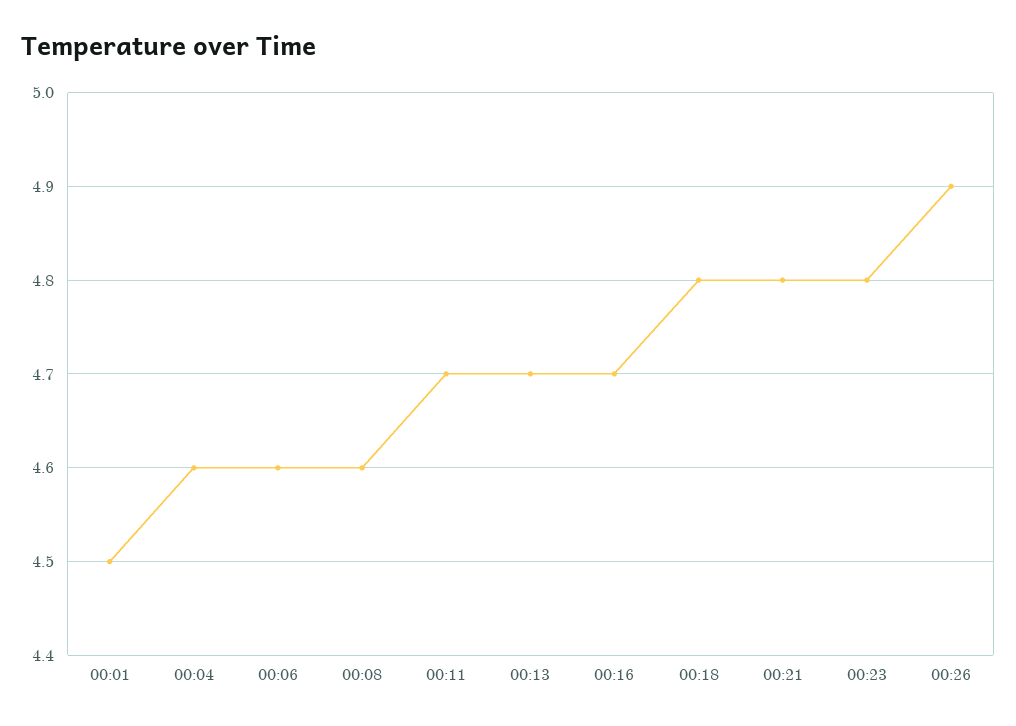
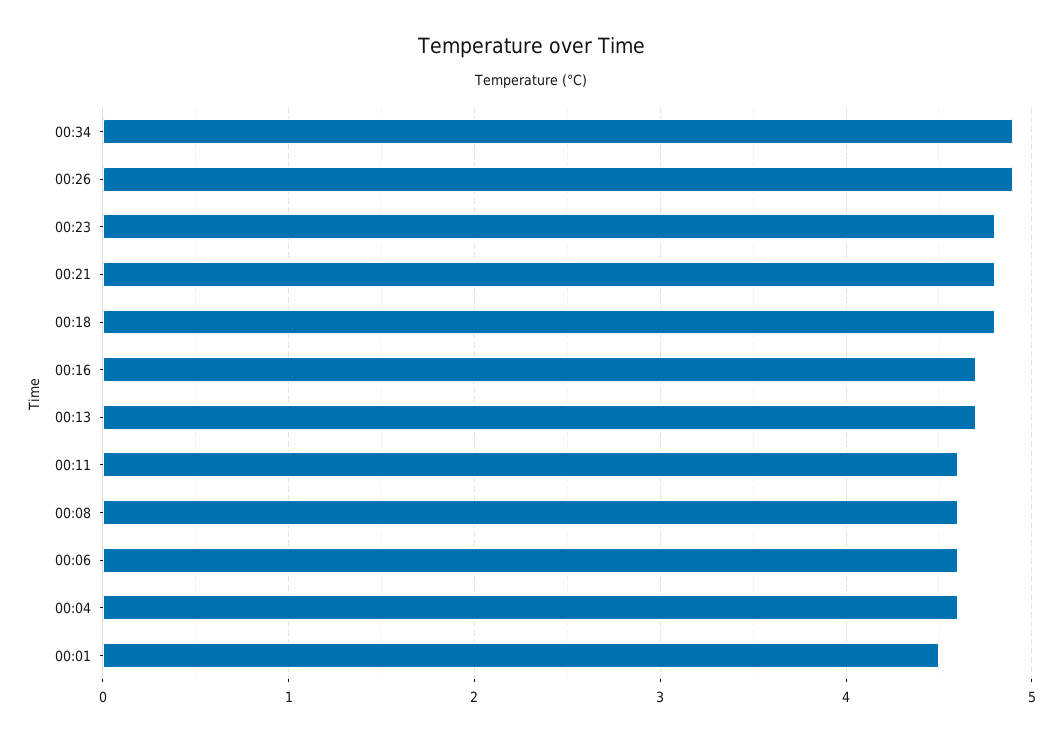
00:11: 4.7 -> 4.6
00:34: none -> 4.9

